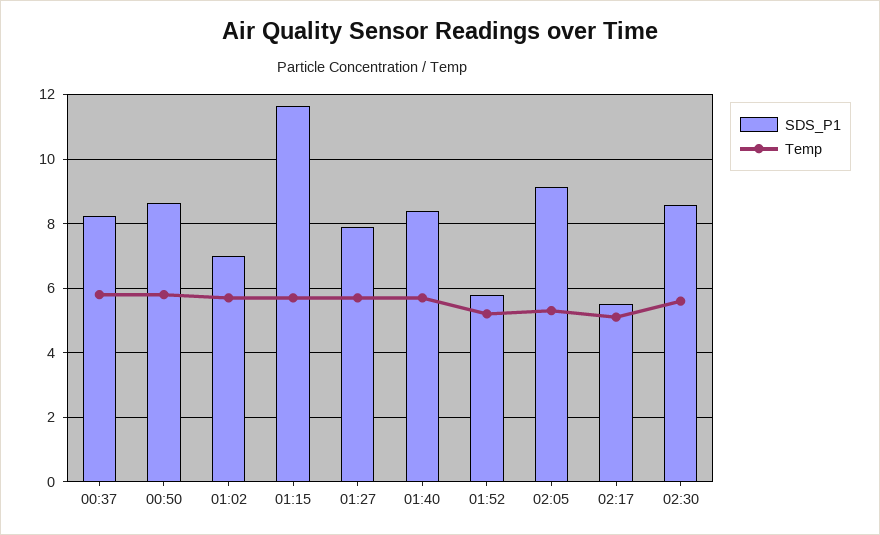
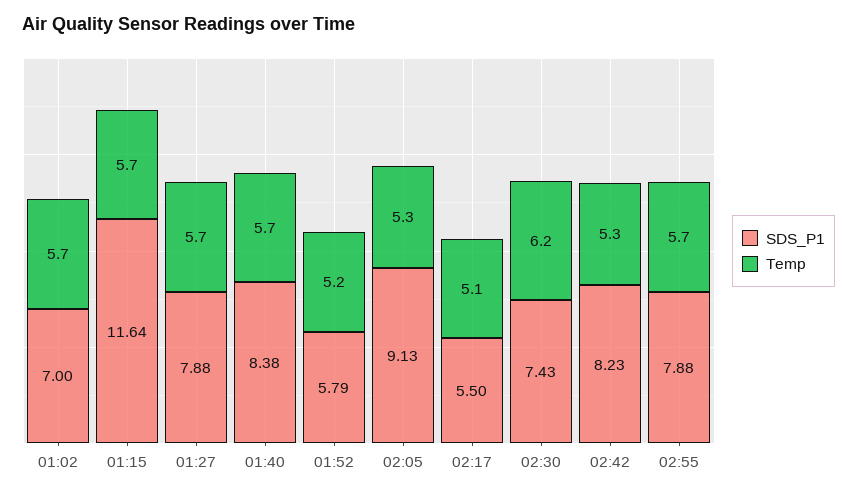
SDS_P1, 00:37: 8.2 -> none
Temp, 00:37: 5.8 -> none
SDS_P1, 00:50: 8.6 -> none
Temp, 00:50: 5.8 -> none
SDS_P1, 02:30: 8.6 -> 7.43
Temp, 02:30: 5.6 -> 6.2
SDS_P1, 02:42: none -> 8.23
Temp, 02:42: none -> 5.3
SDS_P1, 02:55: none -> 7.88
Temp, 02:55: none -> 5.7

